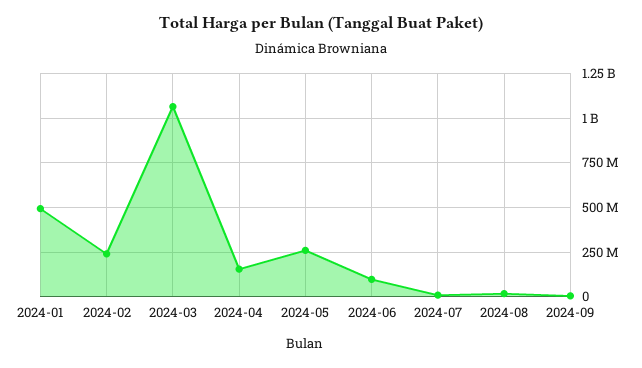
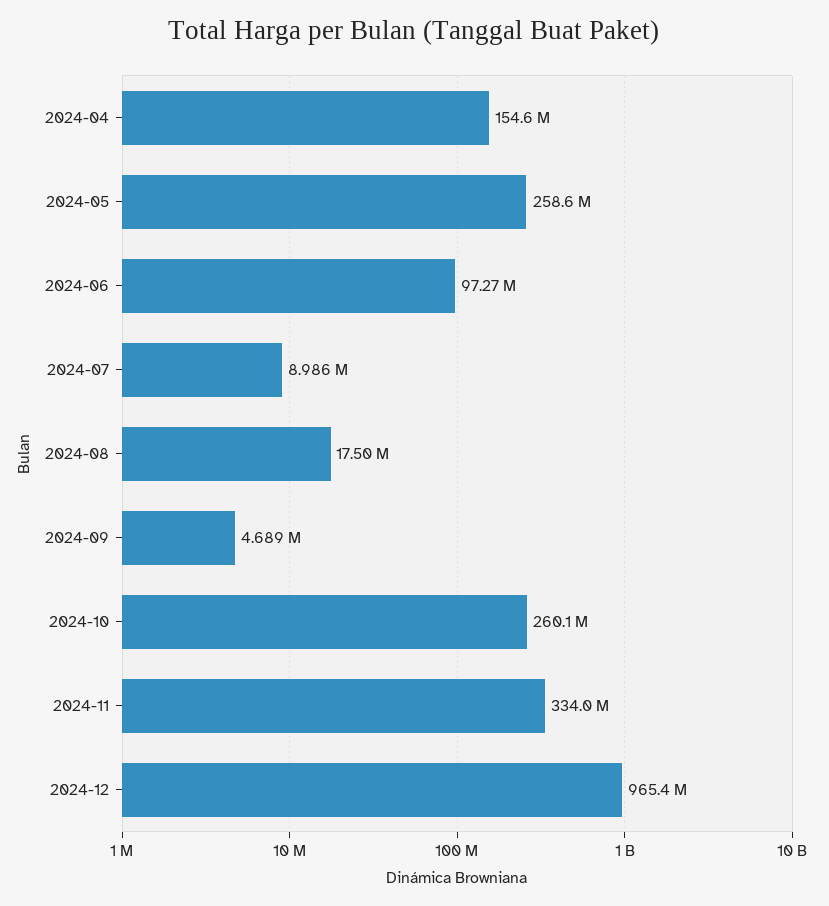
2024-01: 500000000 -> none
2024-02: 250000000 -> none
2024-03: 1050000000 -> none
2024-10: none -> 260100000
2024-11: none -> 334000000
2024-12: none -> 965400000

